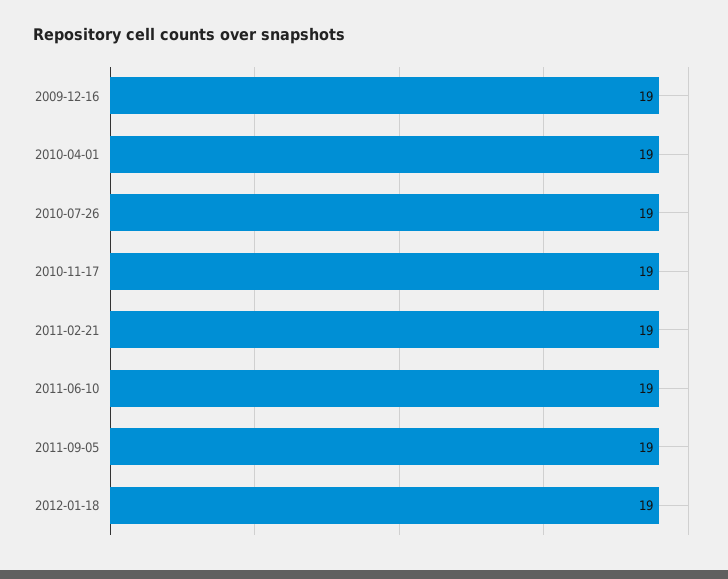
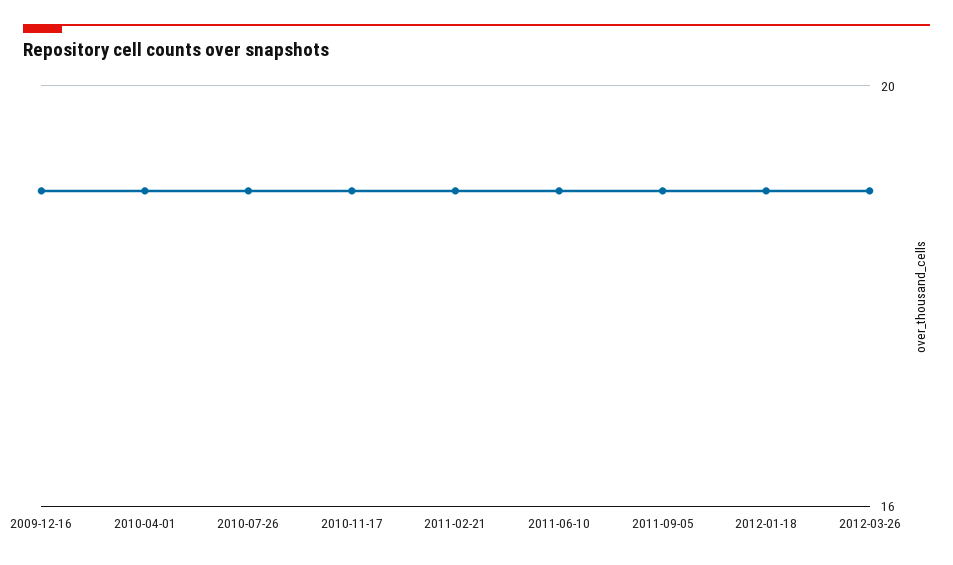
2012-03-26: none -> 19

